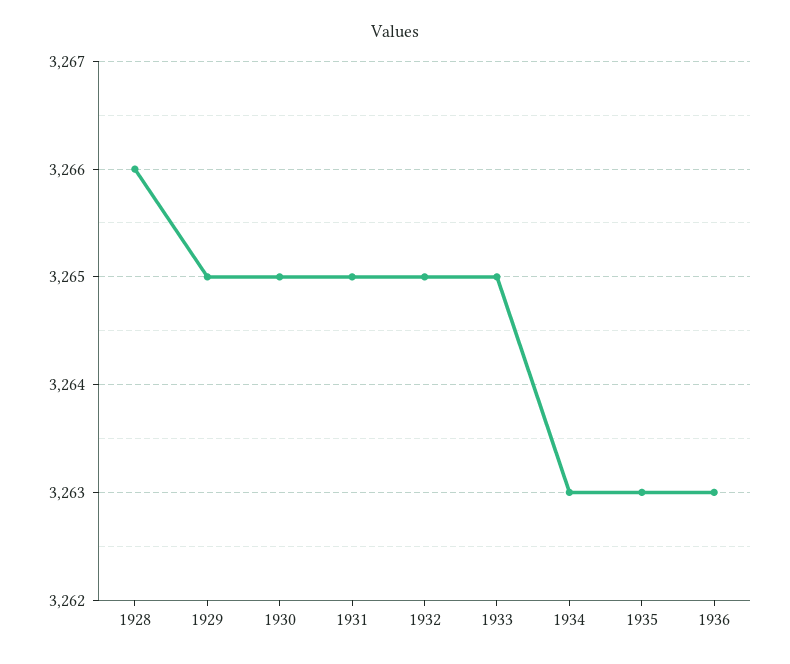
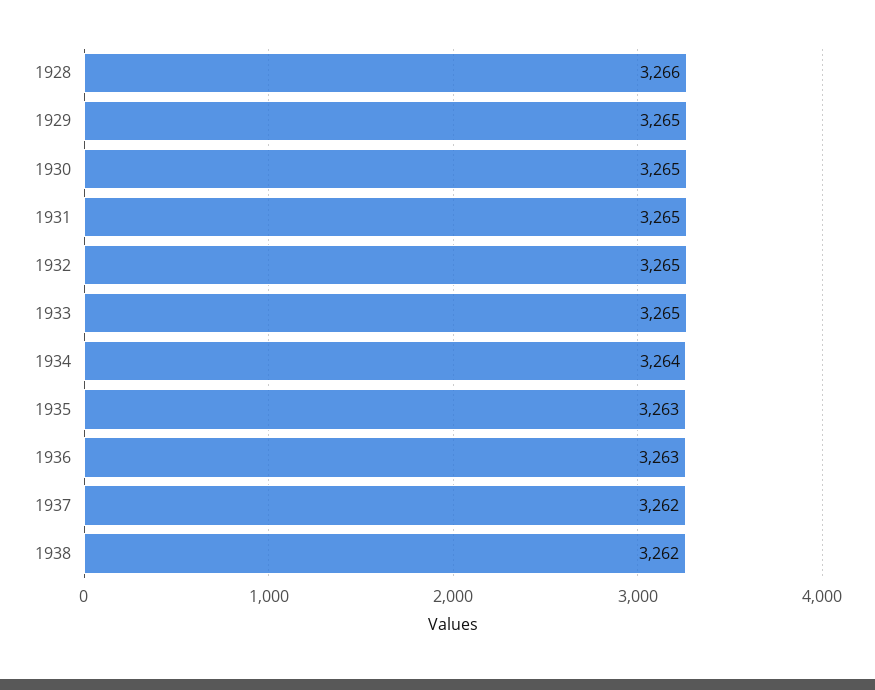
1934: 3263 -> 3264
1937: none -> 3262
1938: none -> 3262

